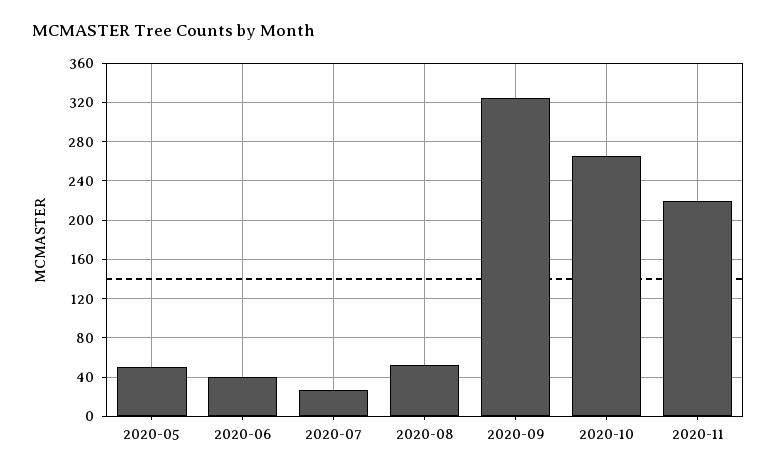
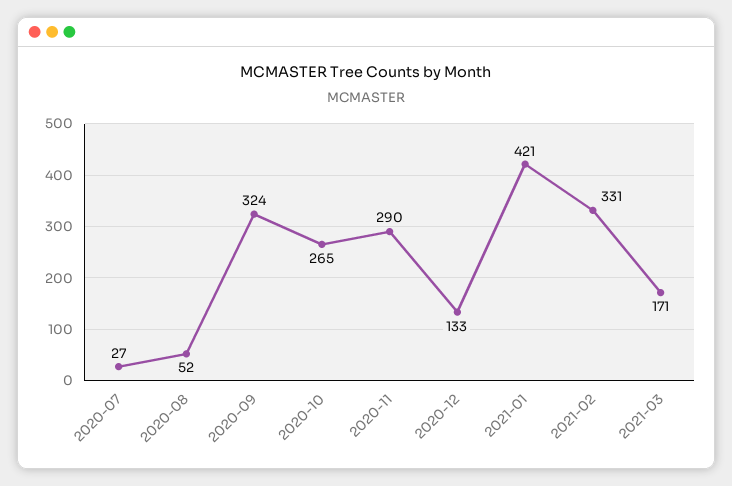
2020-05: 50 -> none
2020-06: 40 -> none
2020-11: 220 -> 290
2020-12: none -> 133
2021-01: none -> 421
2021-02: none -> 331
2021-03: none -> 171

